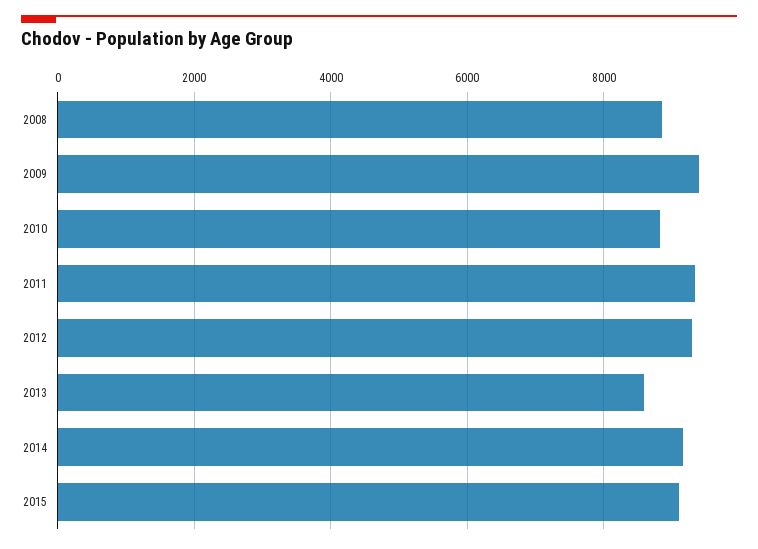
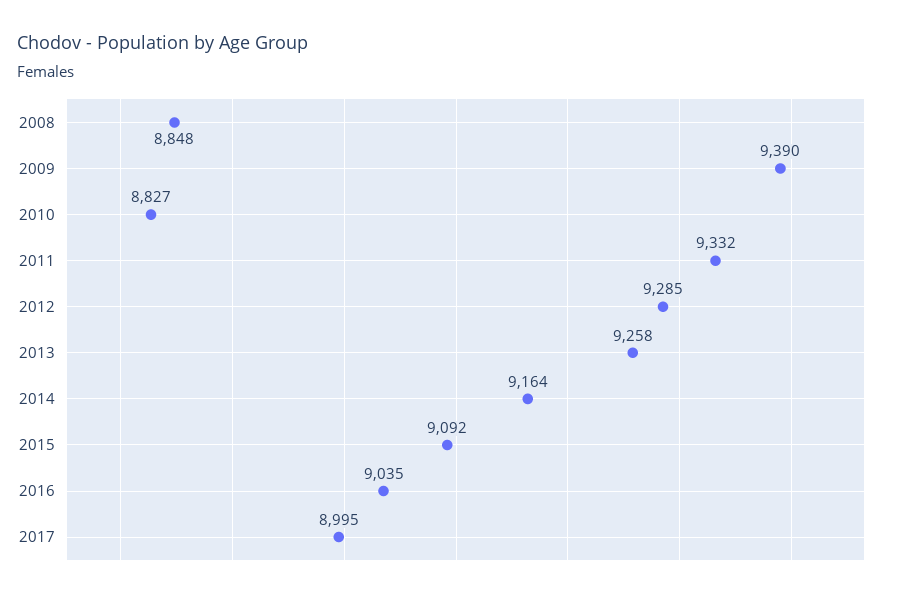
2013: 8600 -> 9258
2016: none -> 9035
2017: none -> 8995

